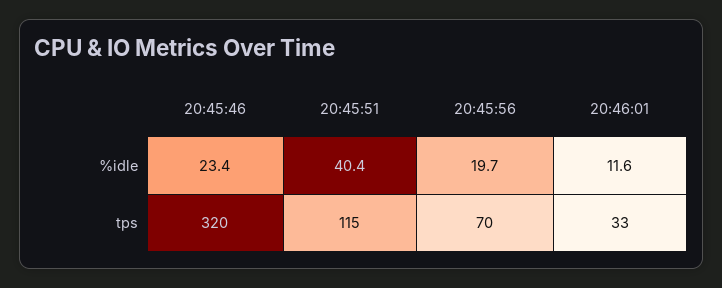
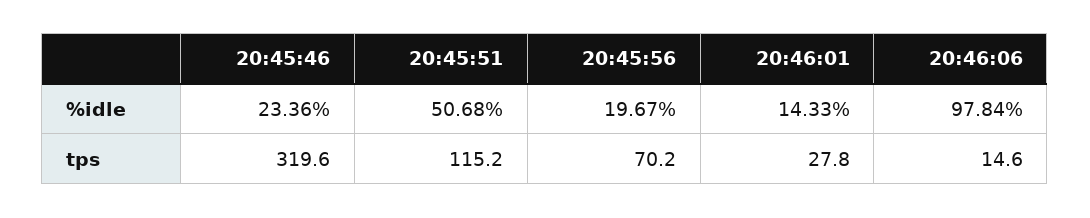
20:45:51, %idle: 40.4 -> 50.68
20:46:01, %idle: 11.6 -> 14.33
20:46:01, tps: 33 -> 27.8
20:46:06, %idle: none -> 97.84
20:46:06, tps: none -> 14.6

